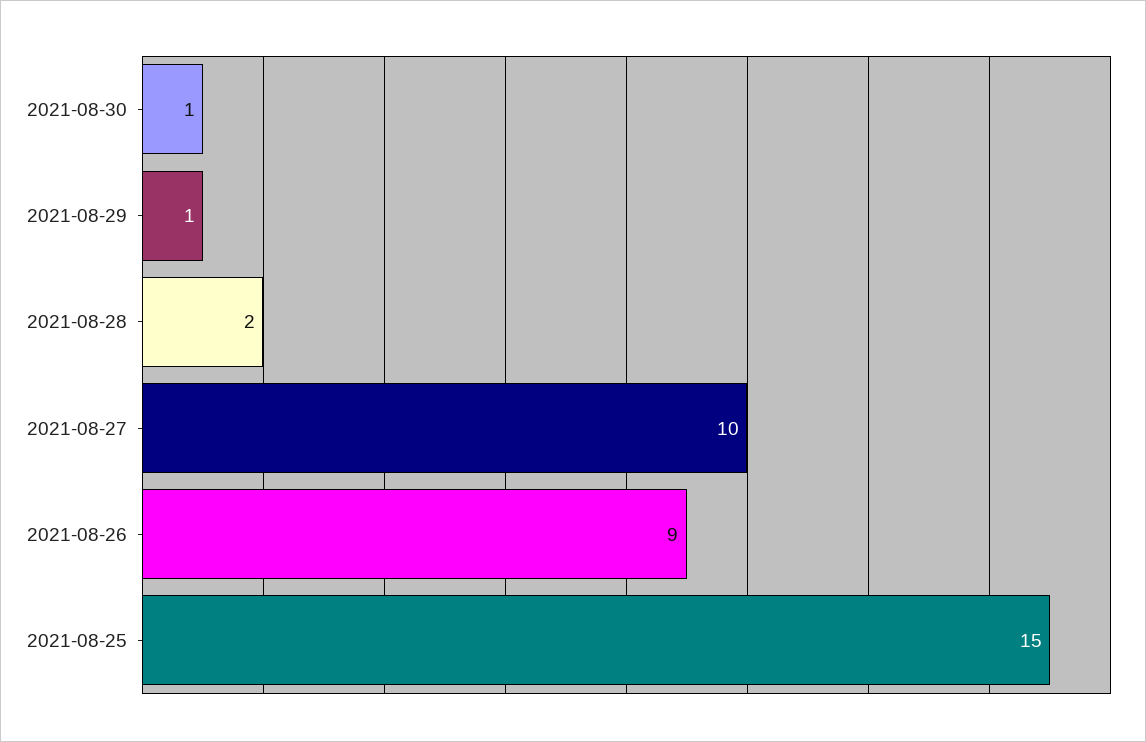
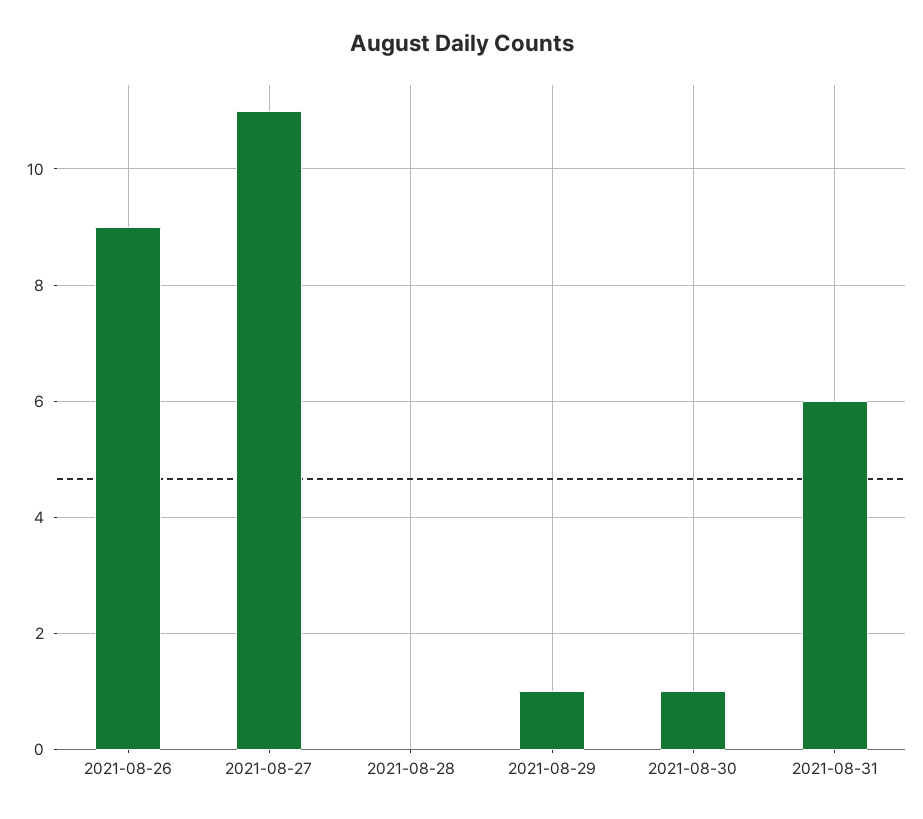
2021-08-28: 2 -> 0
2021-08-27: 10 -> 11
2021-08-25: 15 -> none
2021-08-31: none -> 6

